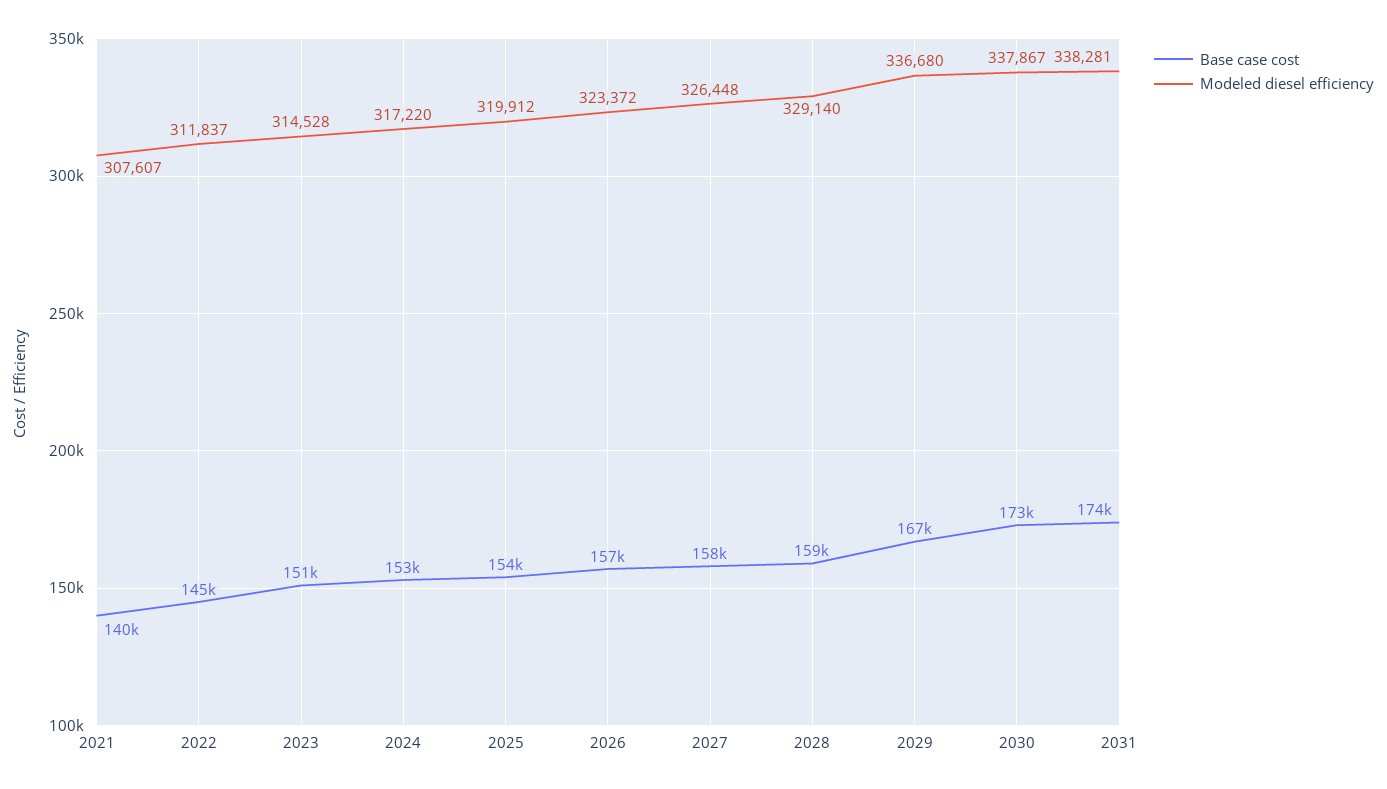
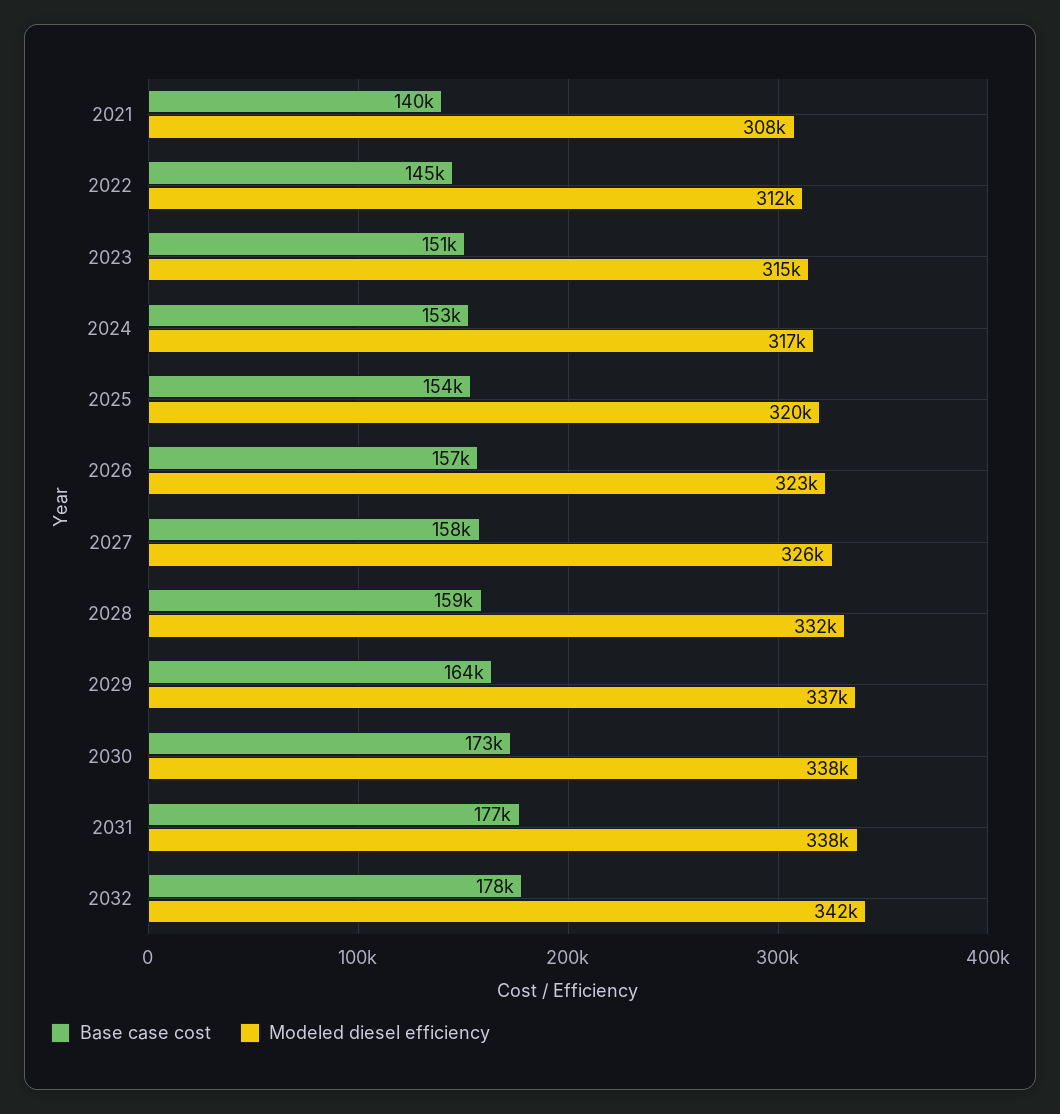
Modeled diesel efficiency, 2028: 329140 -> 332000
Base case cost, 2029: 167000 -> 164000
Base case cost, 2031: 174000 -> 177000
Base case cost, 2032: none -> 178000
Modeled diesel efficiency, 2032: none -> 342000

